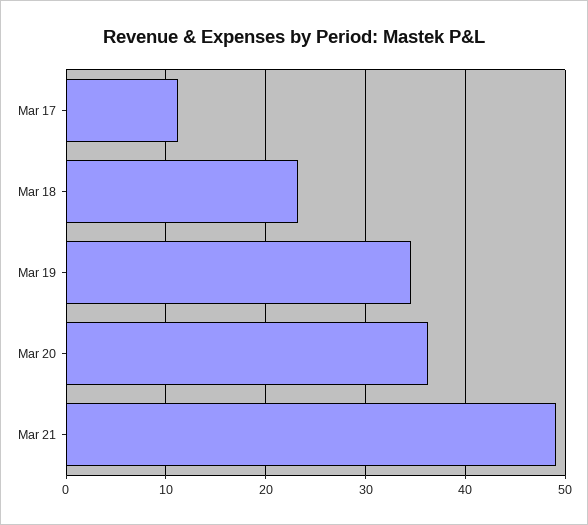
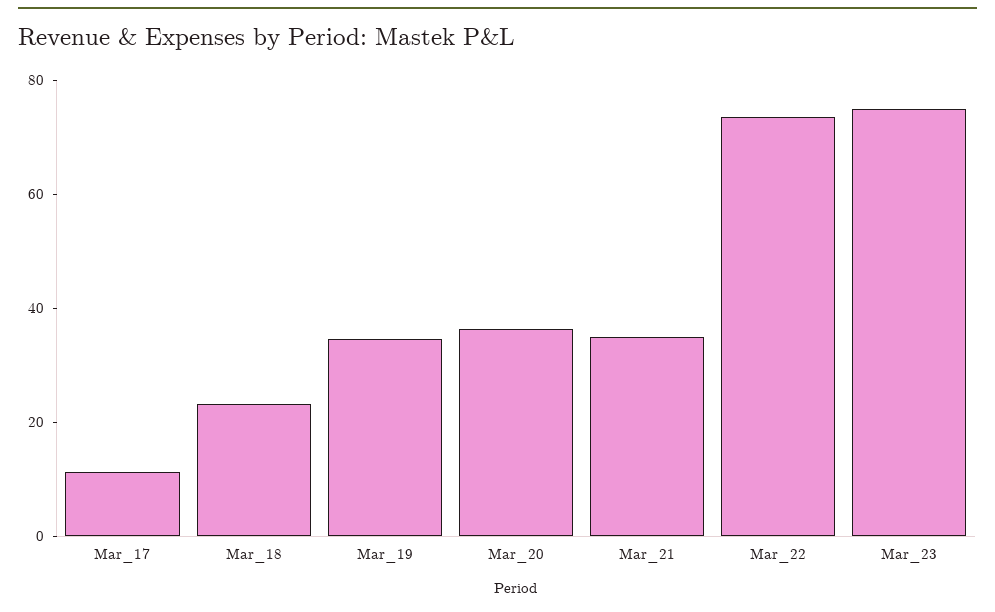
Mar 21: 49 -> 35
Mar_22: none -> 75
Mar_23: none -> 75

